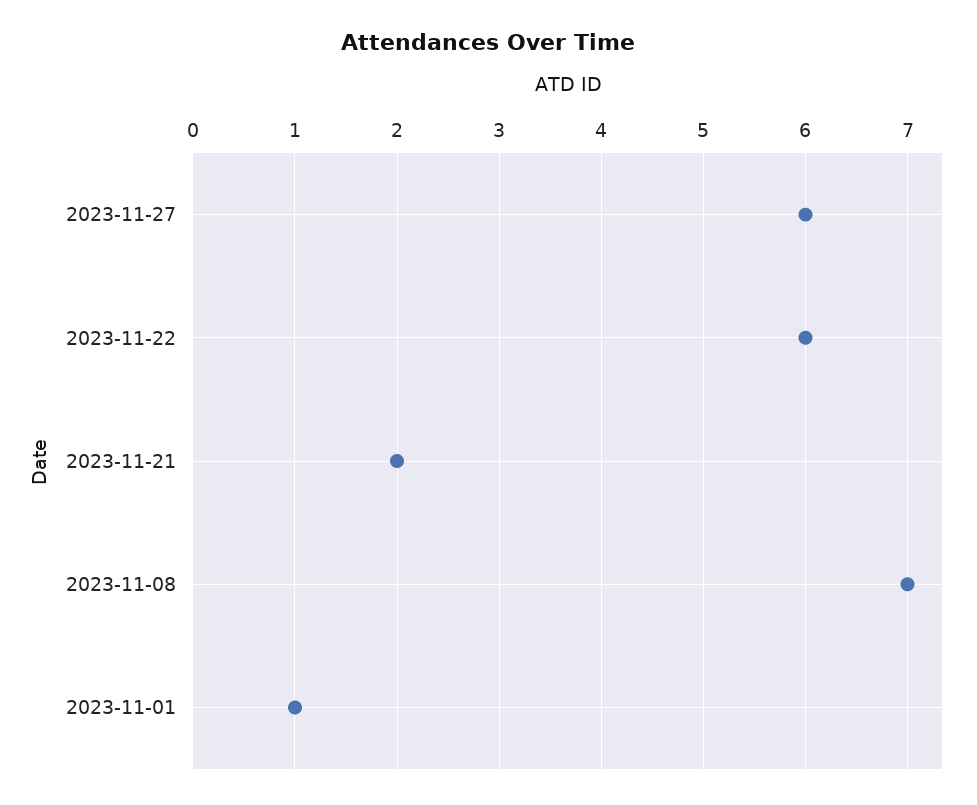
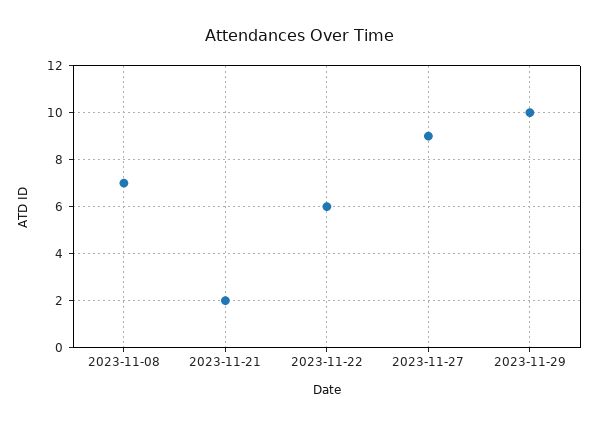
2023-11-27: 6 -> 9
2023-11-01: 1 -> none
2023-11-29: none -> 10

